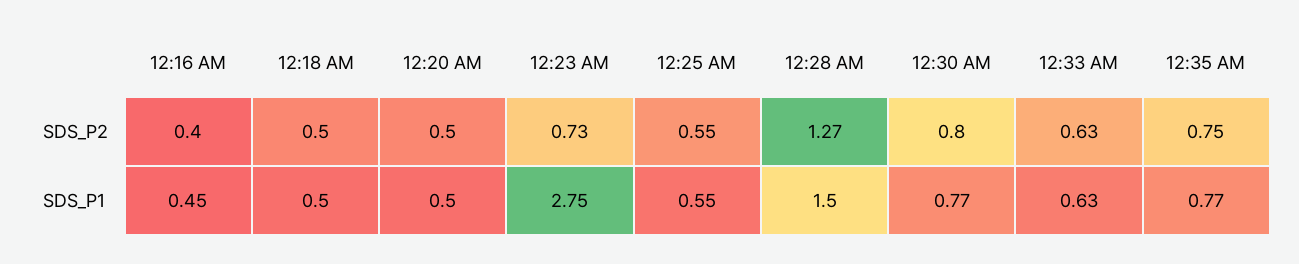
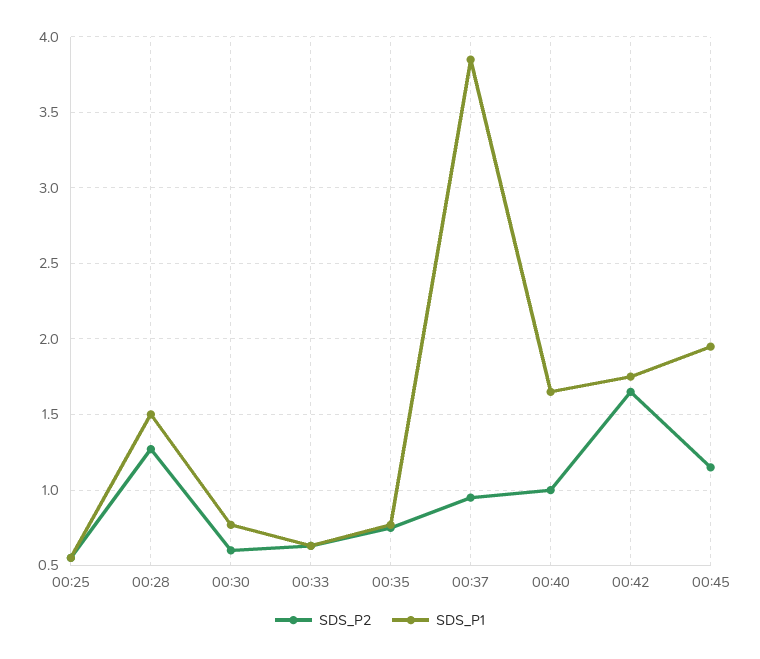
SDS_P2, 12:16 AM: 0.4 -> none
SDS_P2, 12:18 AM: 0.5 -> none
SDS_P2, 12:20 AM: 0.5 -> none
SDS_P2, 12:23 AM: 0.73 -> none
SDS_P2, 12:30 AM: 0.8 -> 0.6
SDS_P1, 12:16 AM: 0.45 -> none
SDS_P1, 12:18 AM: 0.5 -> none
SDS_P1, 12:20 AM: 0.5 -> none
SDS_P1, 12:23 AM: 2.75 -> none
SDS_P2, 00:37: none -> 0.95
SDS_P1, 00:37: none -> 3.85
SDS_P2, 00:40: none -> 1
SDS_P1, 00:40: none -> 1.65
SDS_P2, 00:42: none -> 1.65
SDS_P1, 00:42: none -> 1.75
SDS_P2, 00:45: none -> 1.15
SDS_P1, 00:45: none -> 1.95

